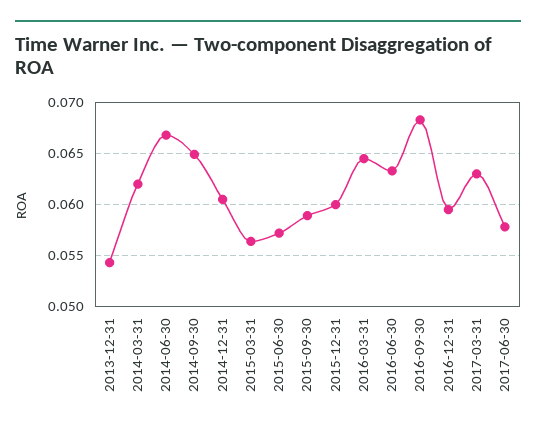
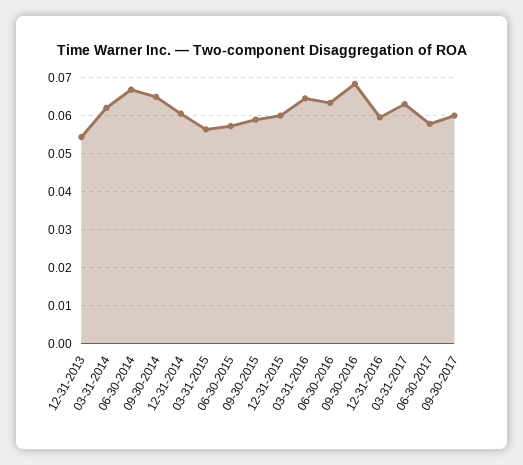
09-30-2017: none -> 0.06

